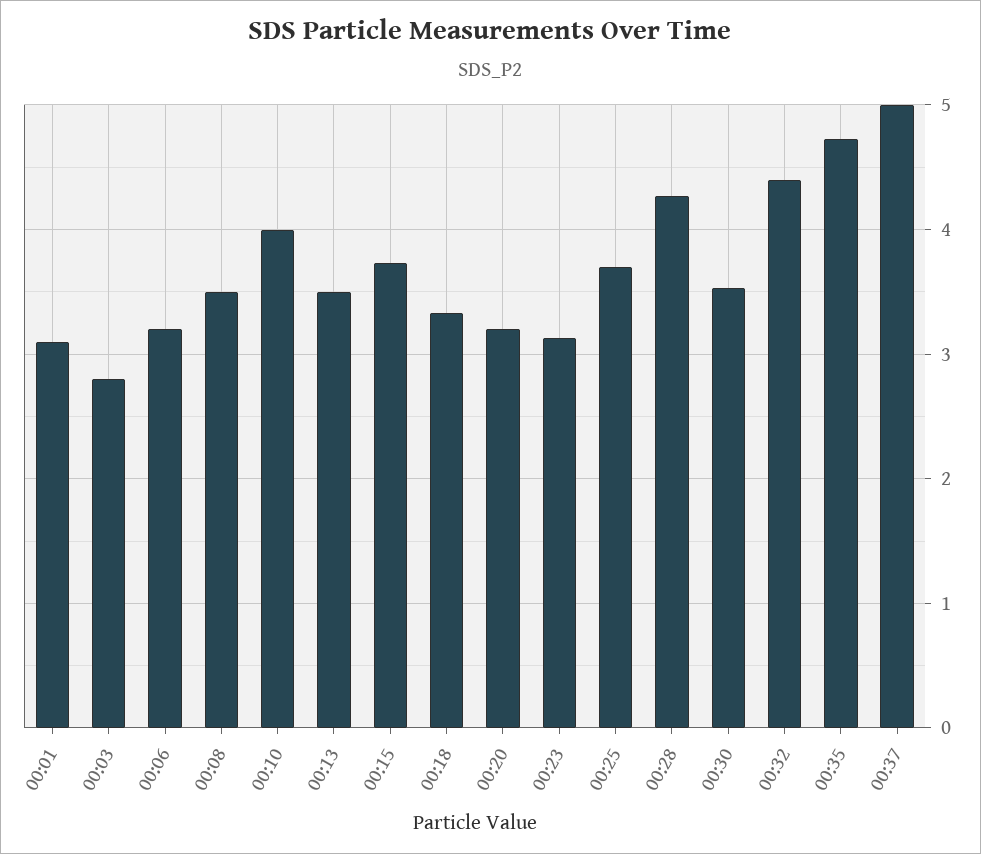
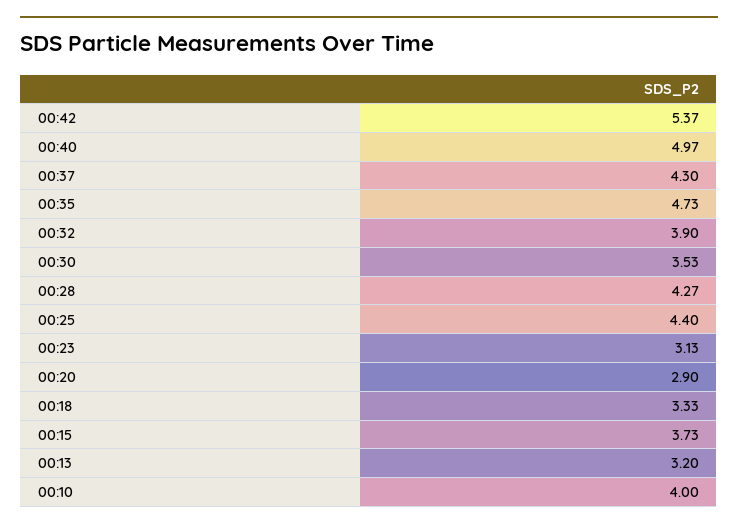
00:01: 3.1 -> none
00:03: 2.8 -> none
00:06: 3.2 -> none
00:08: 3.5 -> none
00:13: 3.5 -> 3.2
00:20: 3.2 -> 2.9
00:25: 3.7 -> 4.4
00:32: 4.4 -> 3.9
00:37: 5 -> 4.3
00:42: none -> 5.37
00:40: none -> 4.97

